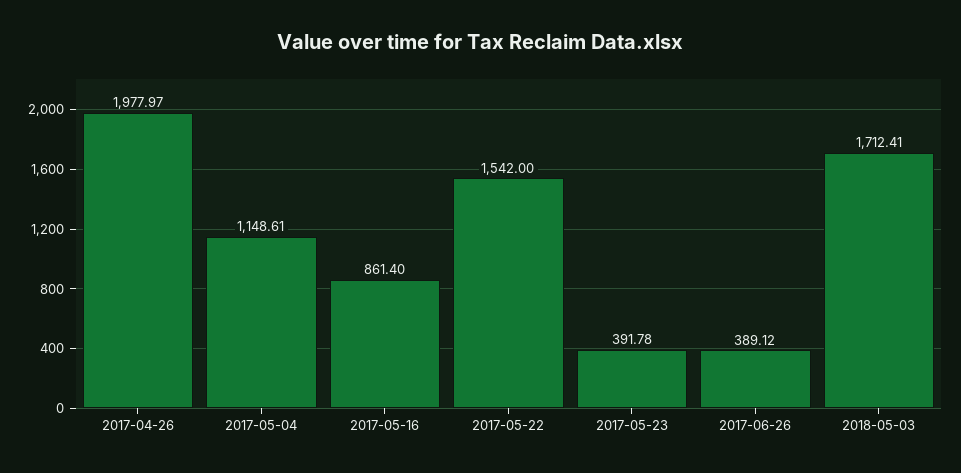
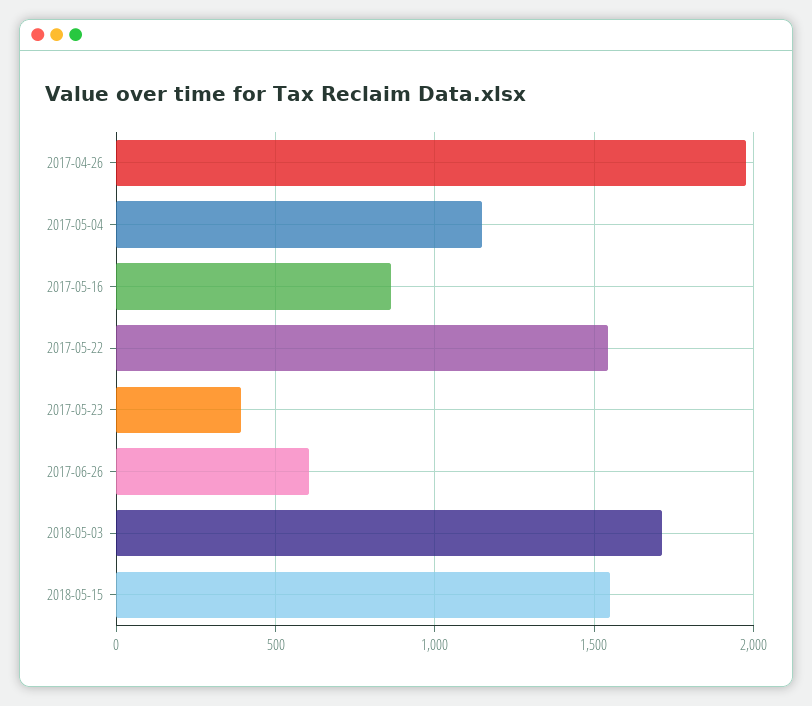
2017-06-26: 389.12 -> 600
2018-05-15: none -> 1550

